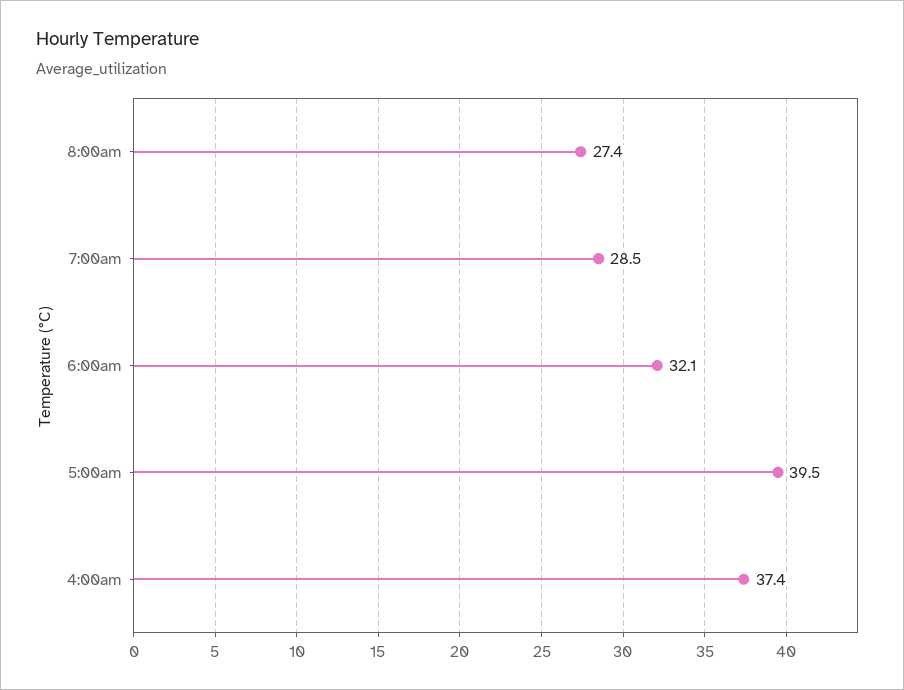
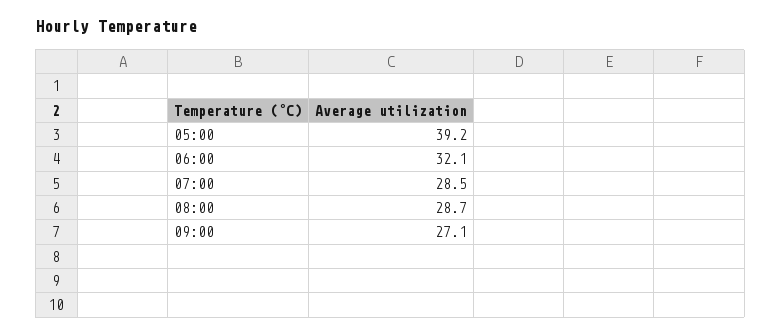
8:00am: 27.4 -> 28.7
5:00am: 39.5 -> 39.2
4:00am: 37.4 -> none
09:00: none -> 27.1

